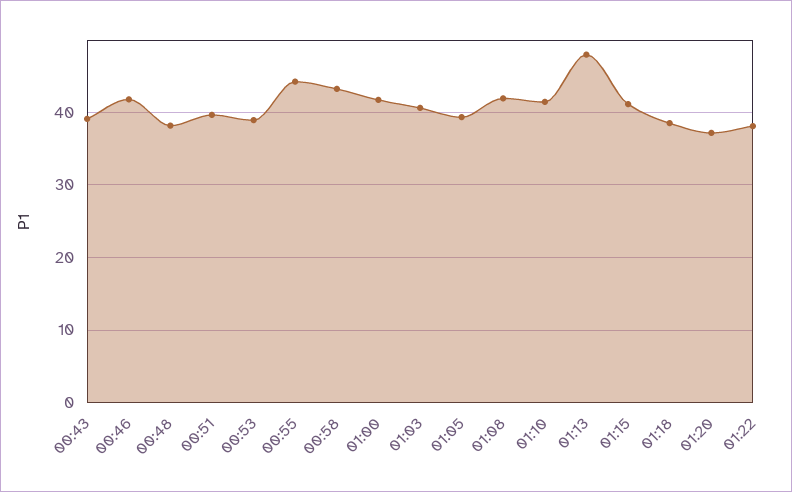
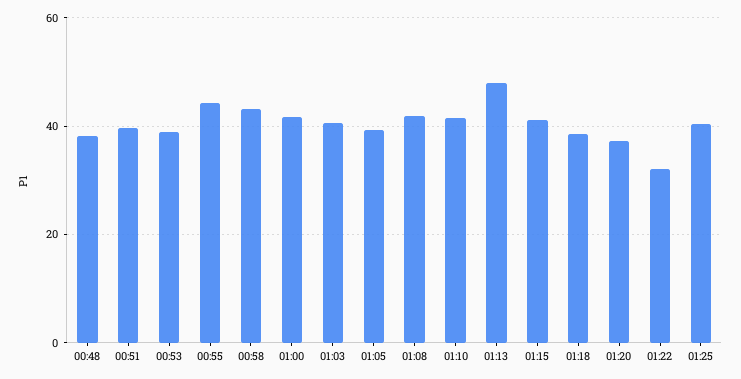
00:43: 39 -> none
00:46: 42 -> none
01:22: 38 -> 32
01:25: none -> 40

